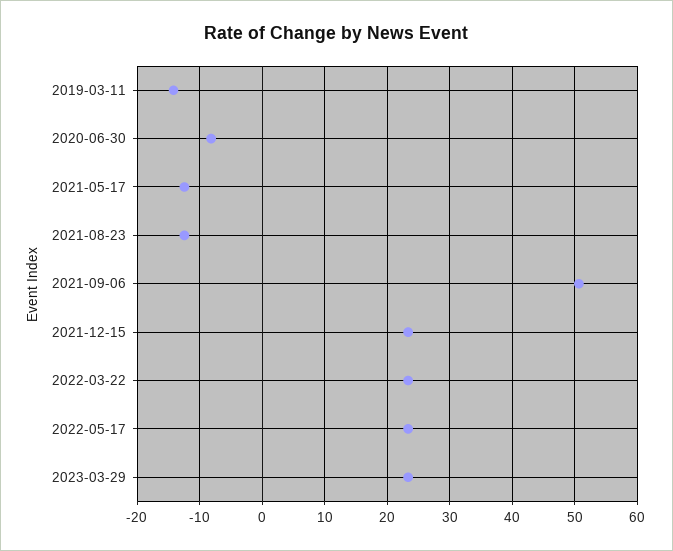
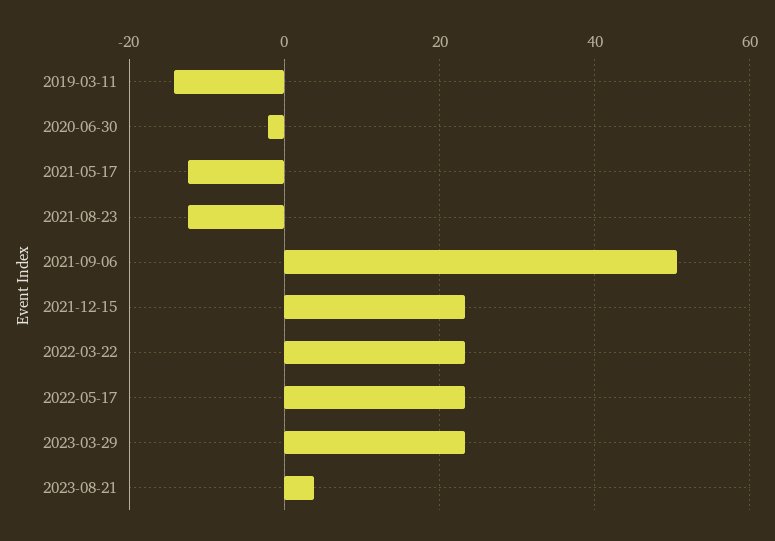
2020-06-30: -8 -> -2
2023-08-21: none -> 4

